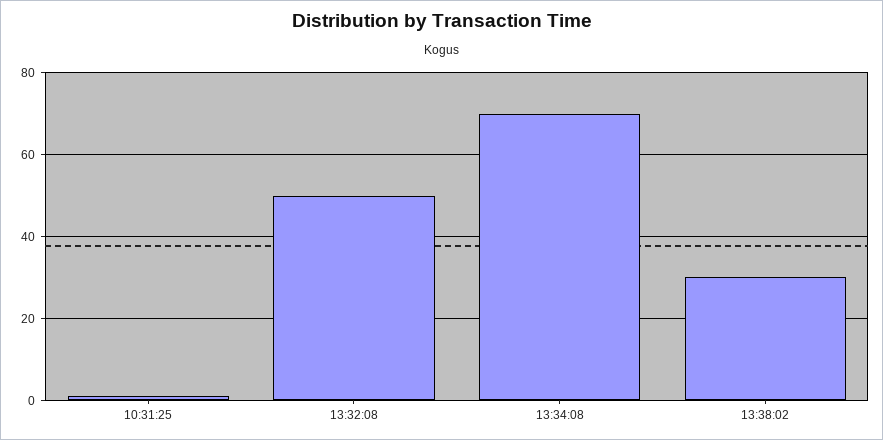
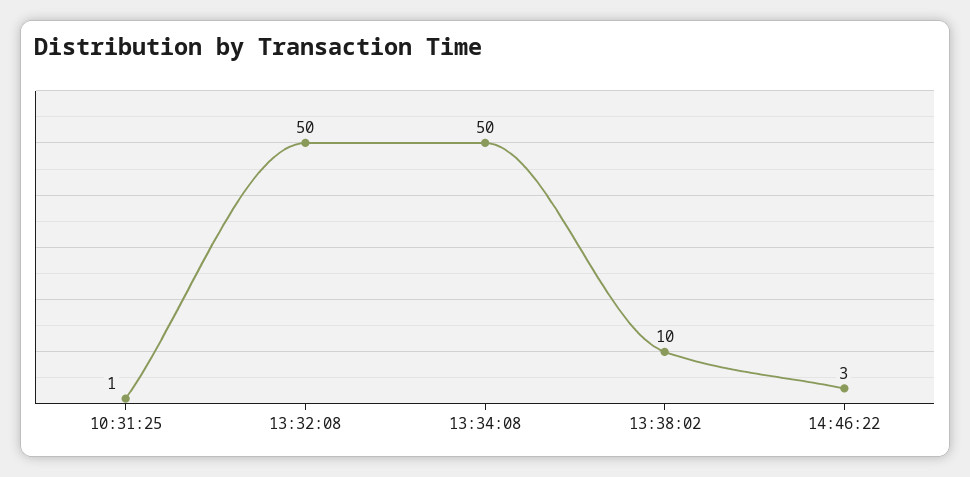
13:34:08: 70 -> 50
13:38:02: 30 -> 10
14:46:22: none -> 3

